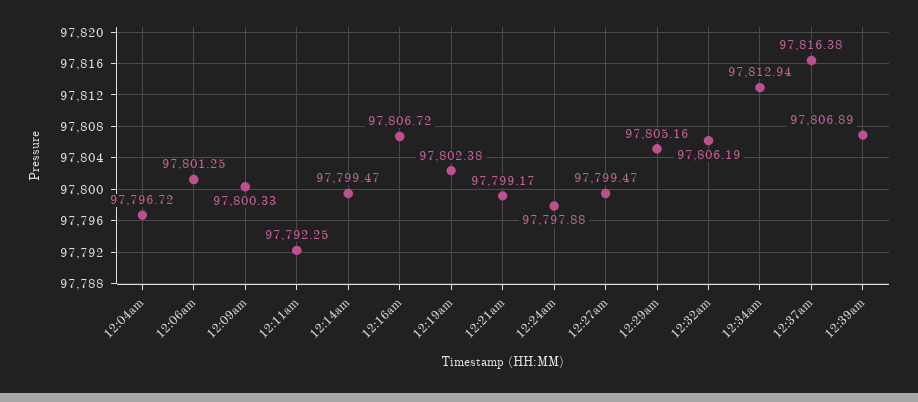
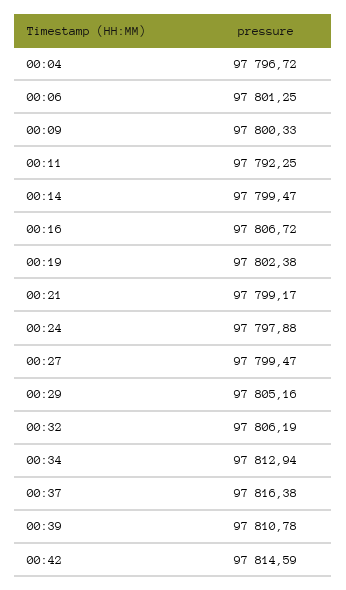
12:39am: 97806.89 -> 97810.78
00:42: none -> 97814.59

